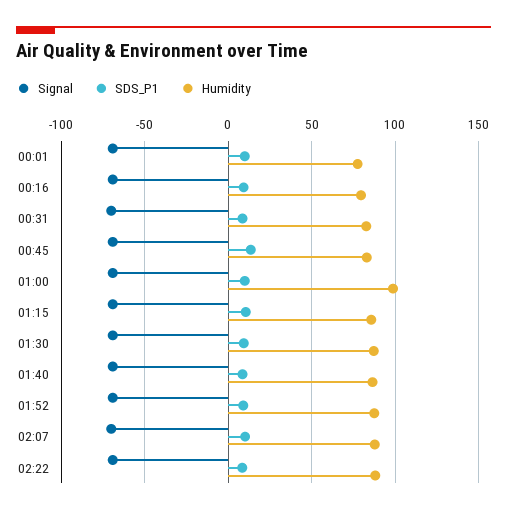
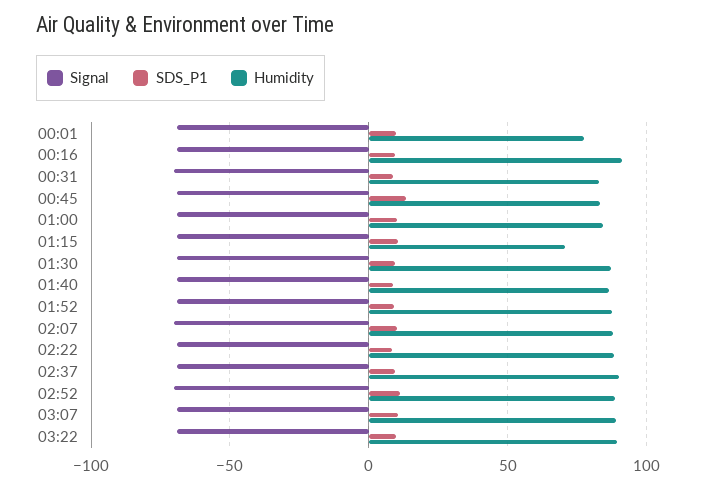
Humidity, 00:16: 80 -> 90
Humidity, 01:00: 100 -> 85
Humidity, 01:15: 85 -> 70
Signal, 02:37: none -> -70
SDS_P1, 02:37: none -> 10
Humidity, 02:37: none -> 90
Signal, 02:52: none -> -70
SDS_P1, 02:52: none -> 10
Humidity, 02:52: none -> 90
Signal, 03:07: none -> -70
SDS_P1, 03:07: none -> 10
Humidity, 03:07: none -> 90
Signal, 03:22: none -> -70
SDS_P1, 03:22: none -> 10
Humidity, 03:22: none -> 90

